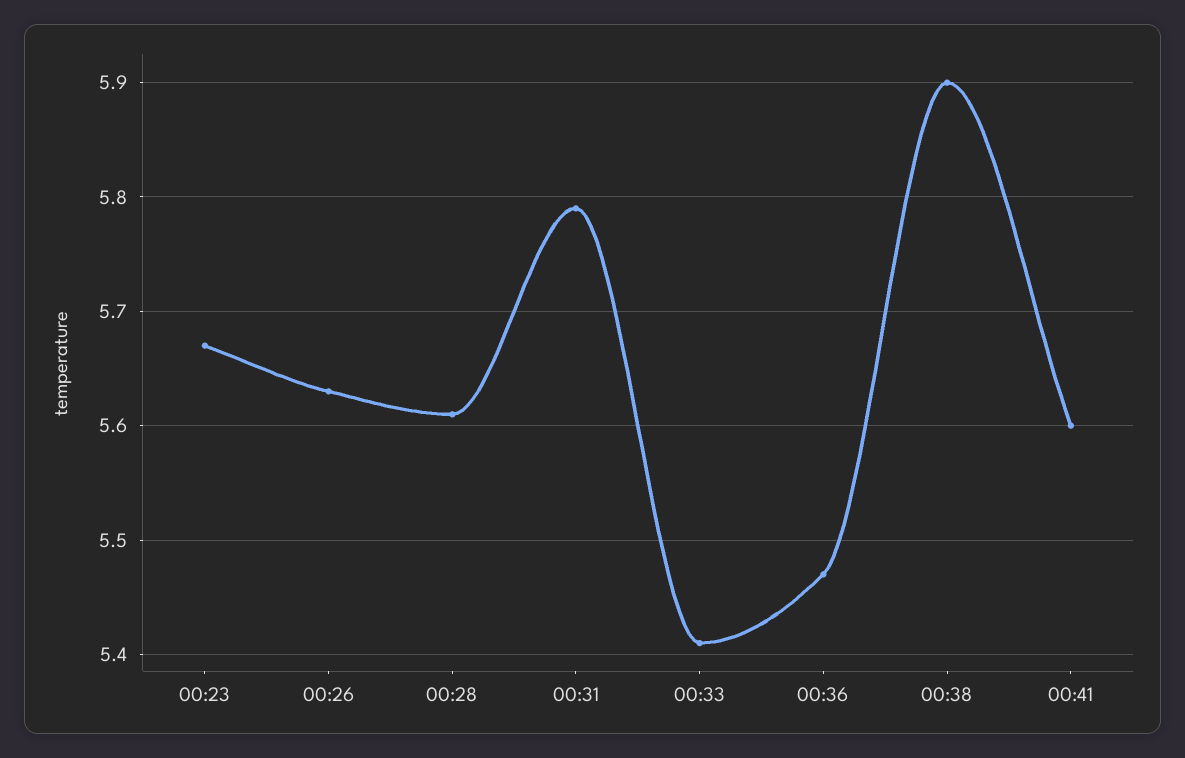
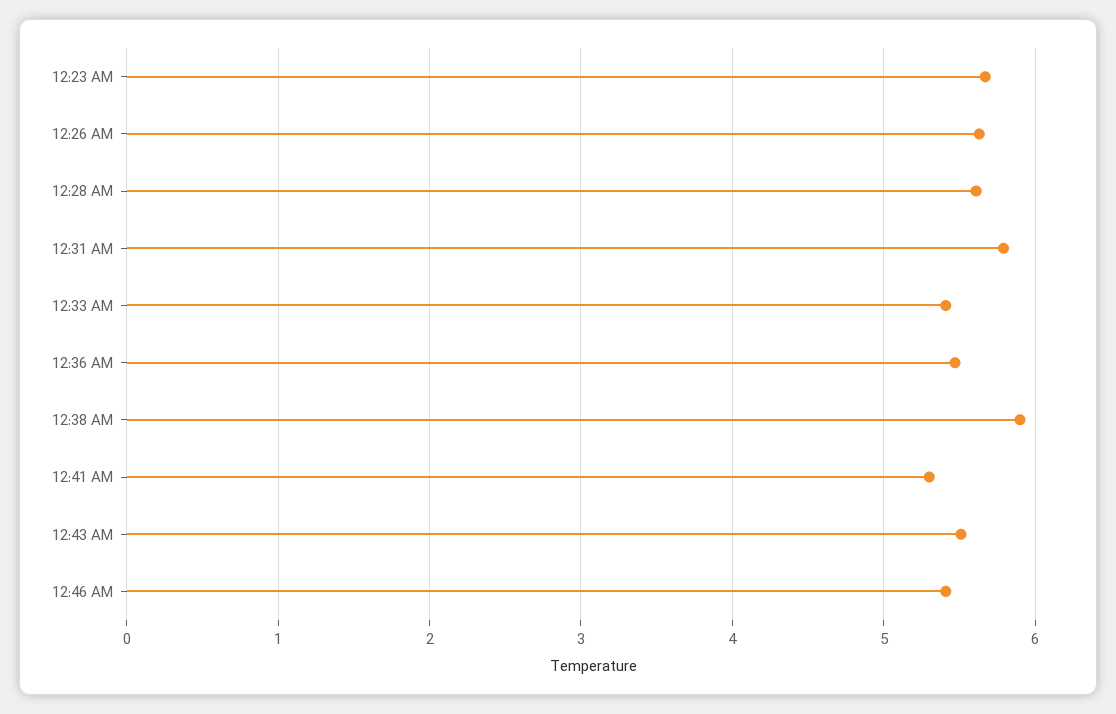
00:41: 5.6 -> 5.3
12:43 AM: none -> 5.5
12:46 AM: none -> 5.4

